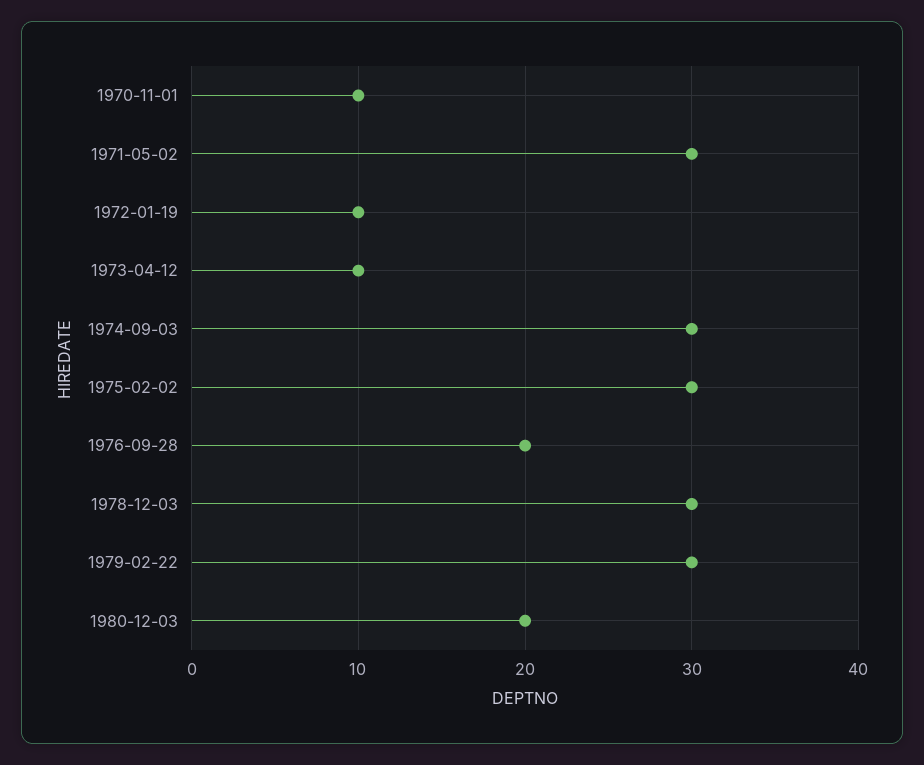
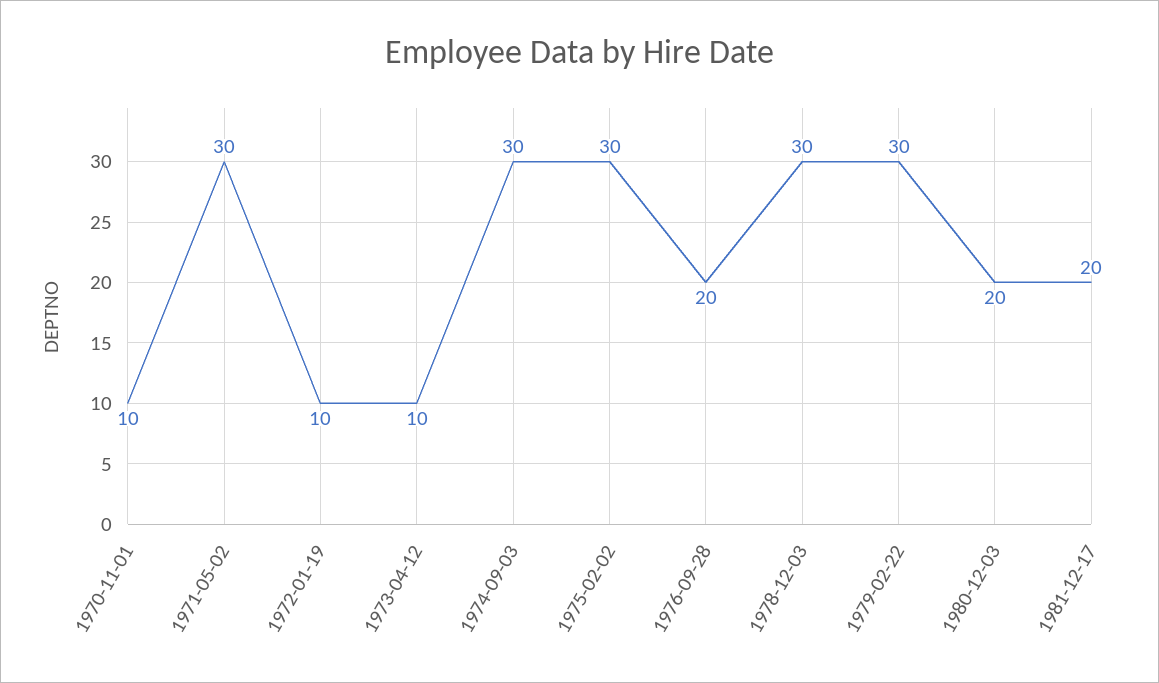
1981-12-17: none -> 20

